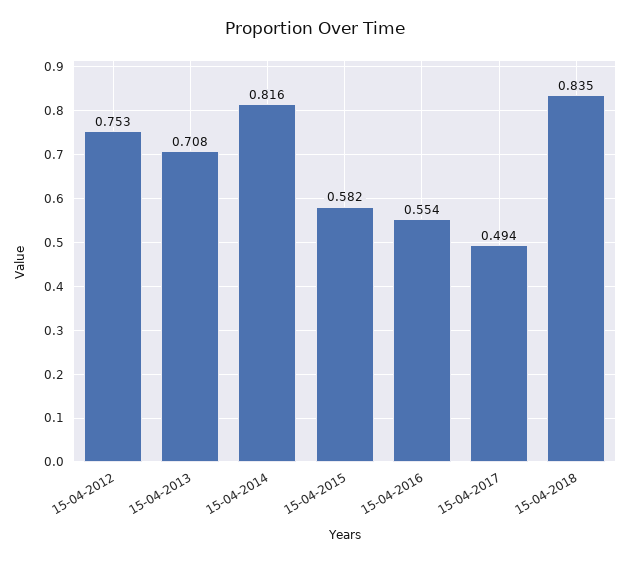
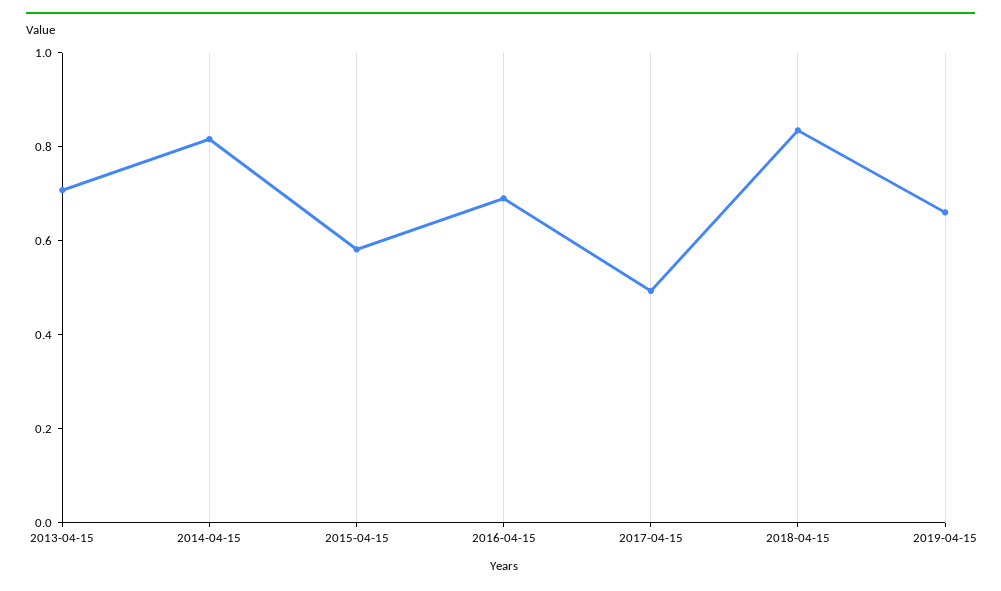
15-04-2012: 0.753 -> none
15-04-2016: 0.554 -> 0.7
2019-04-15: none -> 0.65

